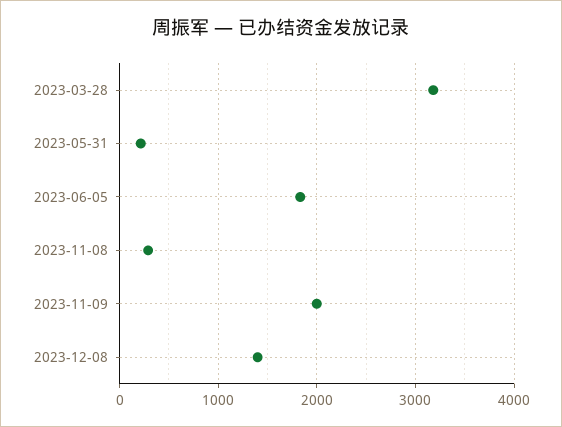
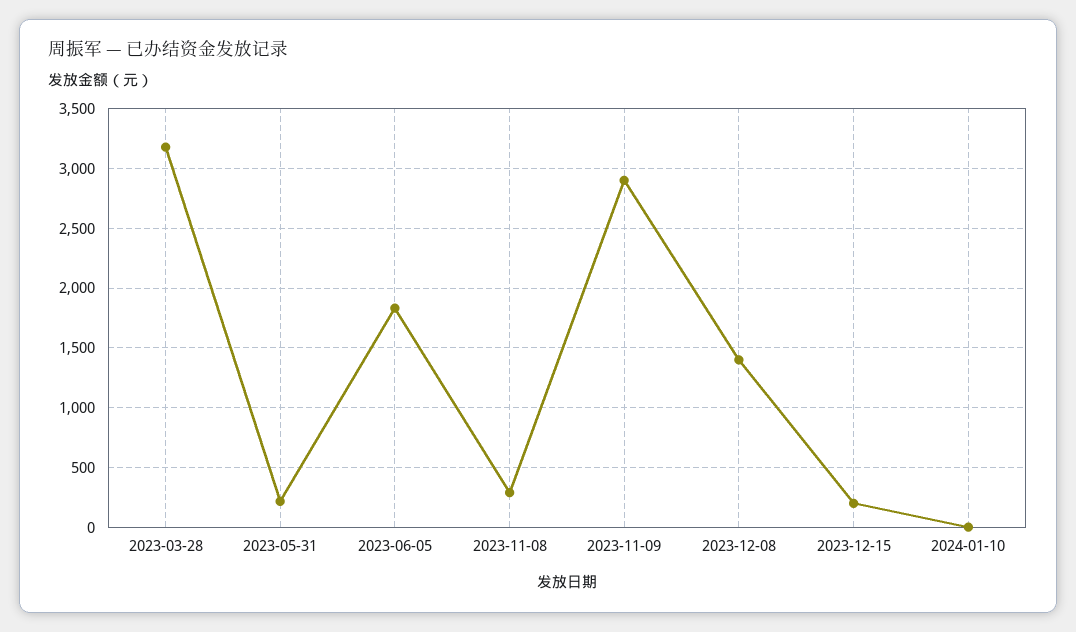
2023-11-09: 2000 -> 2900
2023-12-15: none -> 200
2024-01-10: none -> 0

